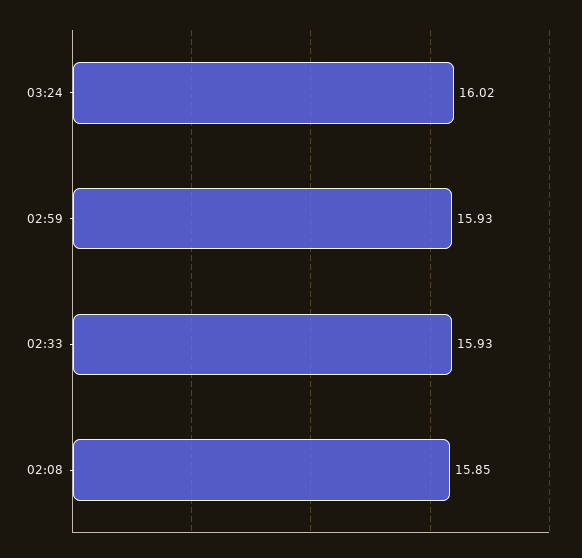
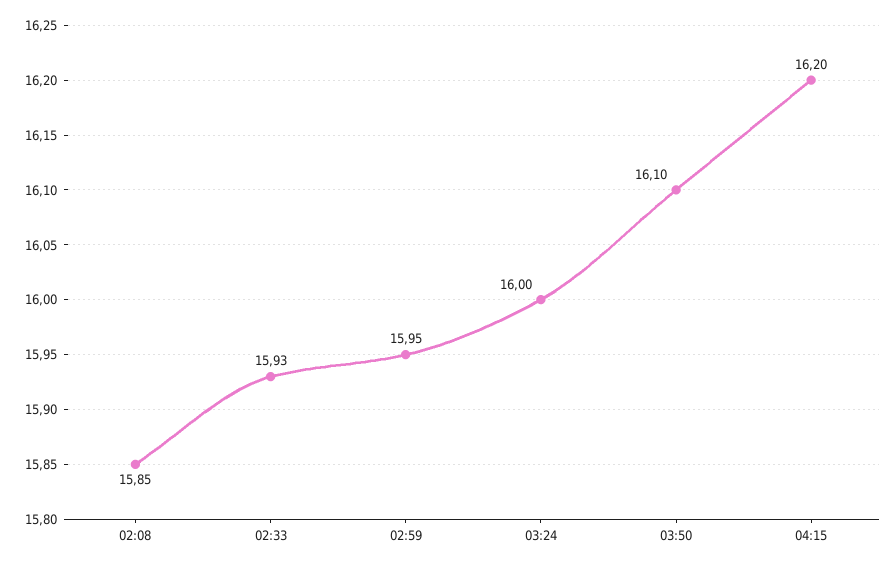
03:24: 16.02 -> 16
02:59: 15.93 -> 15.95
03:50: none -> 16.1
04:15: none -> 16.2

